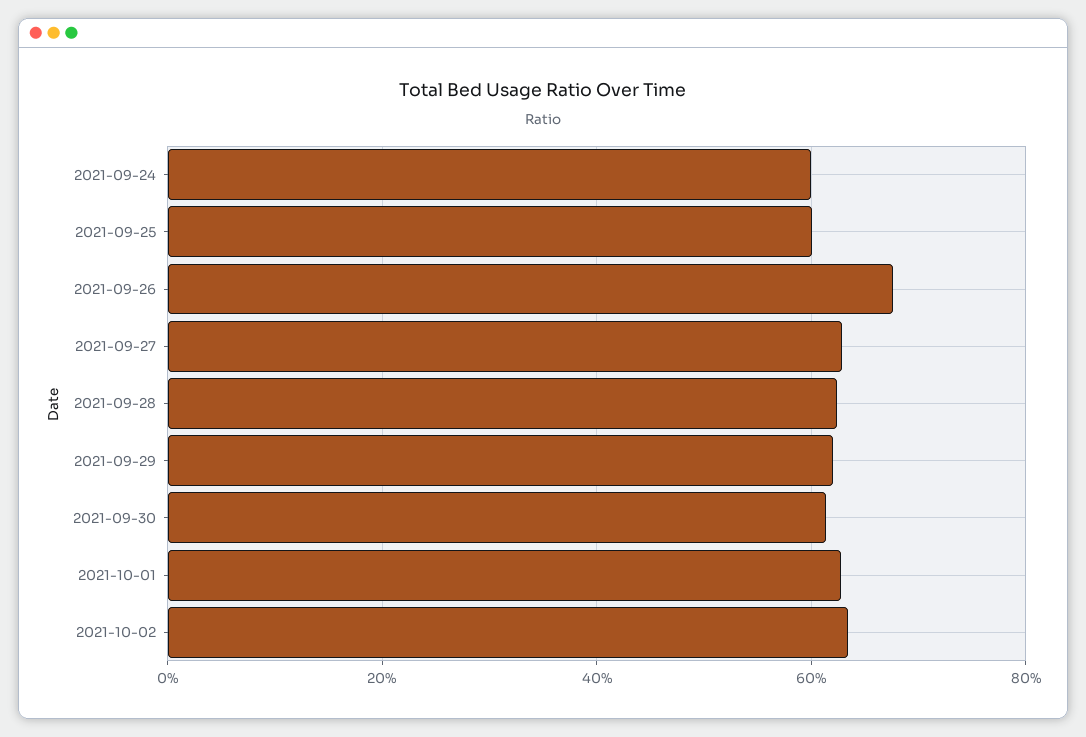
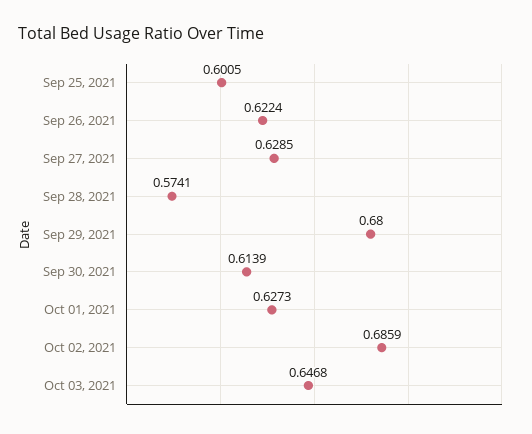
2021-09-24: 0.6 -> none
2021-09-26: 0.68 -> 0.6224
2021-09-28: 0.62 -> 0.5741
2021-09-29: 0.62 -> 0.68
2021-10-02: 0.64 -> 0.6859
Oct 03, 2021: none -> 0.6468

